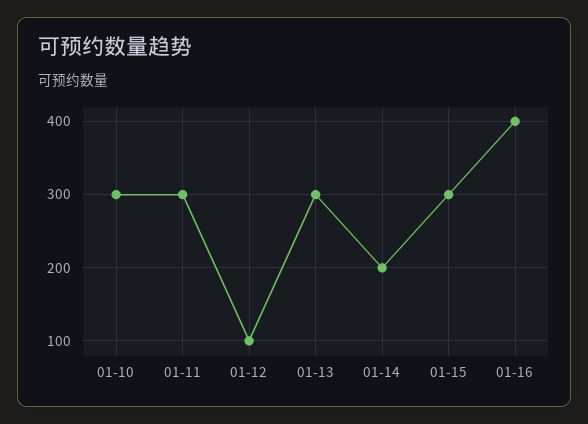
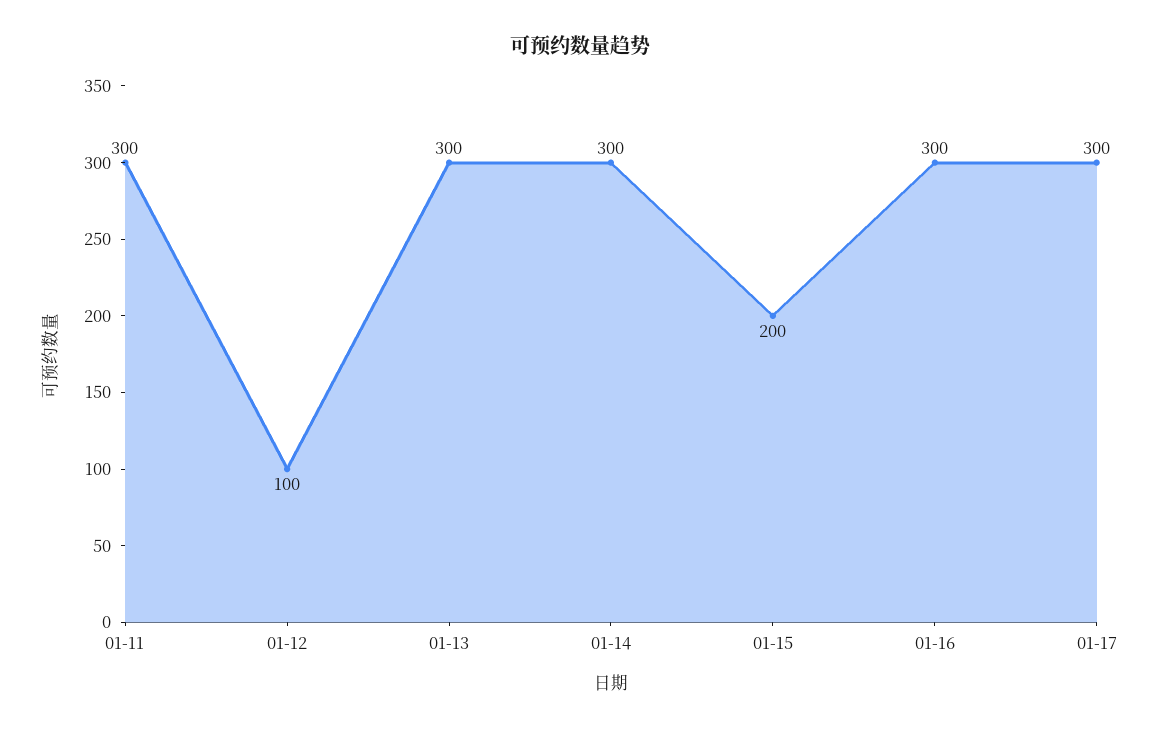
01-10: 300 -> none
01-14: 200 -> 300
01-15: 300 -> 200
01-16: 400 -> 300
01-17: none -> 300

